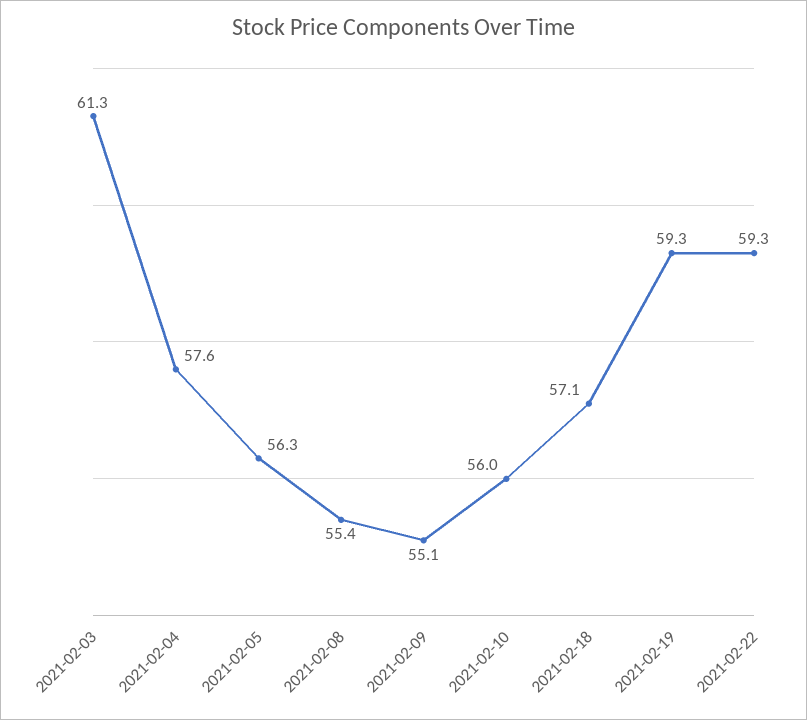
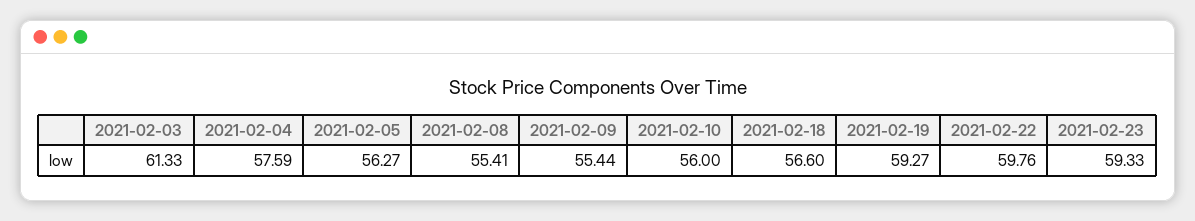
2021-02-09: 55.1 -> 55.44
2021-02-18: 57.1 -> 56.6
2021-02-22: 59.3 -> 59.76
2021-02-23: none -> 59.33

